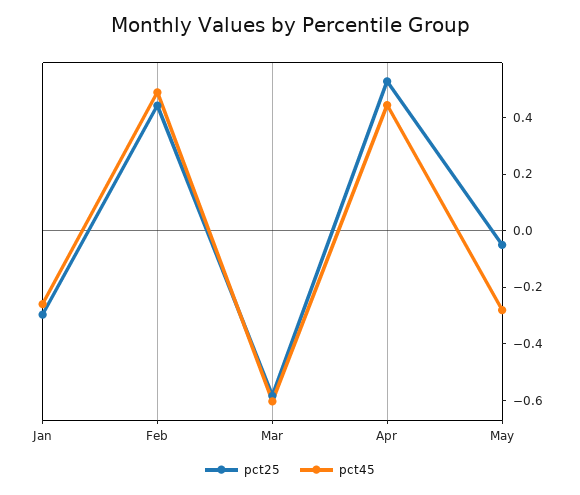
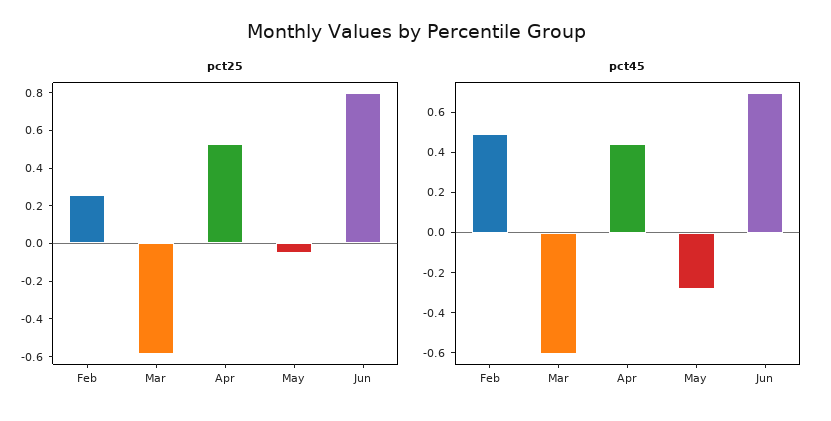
pct25, Jan: -0.3 -> none
pct45, Jan: -0.25 -> none
pct25, Feb: 0.45 -> 0.25
pct25, Jun: none -> 0.8
pct45, Jun: none -> 0.7

